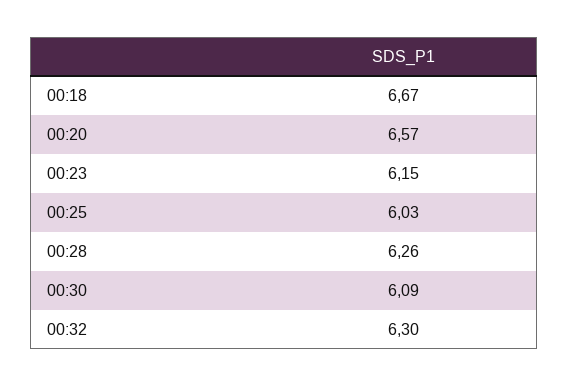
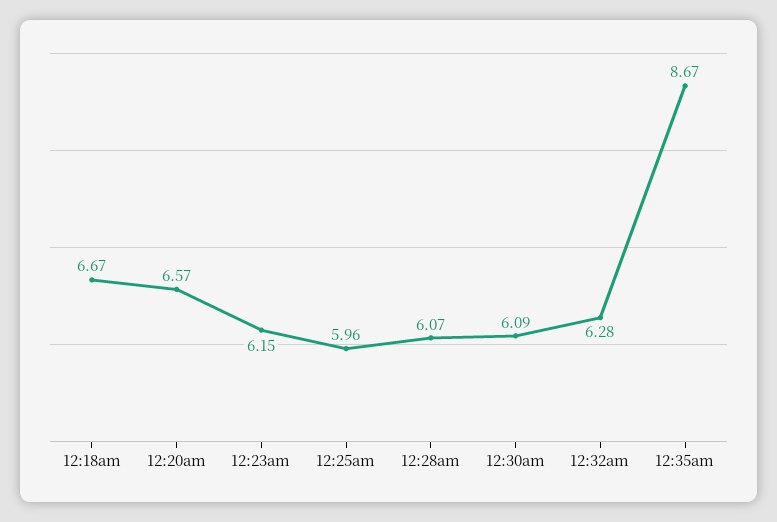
00:25: 6.03 -> 5.96
00:28: 6.26 -> 6.07
00:32: 6.3 -> 6.28
12:35am: none -> 8.67

